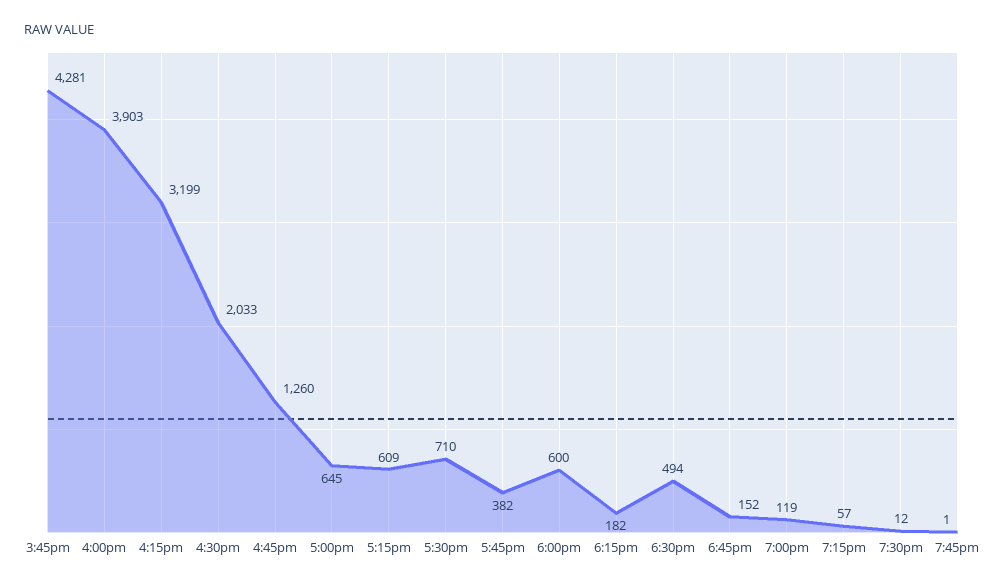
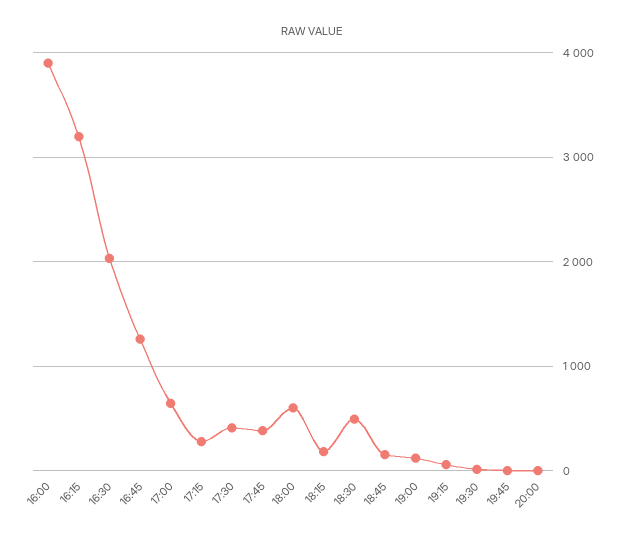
3:45pm: 4281 -> none
5:15pm: 609 -> 300
5:30pm: 710 -> 400
20:00: none -> 0

